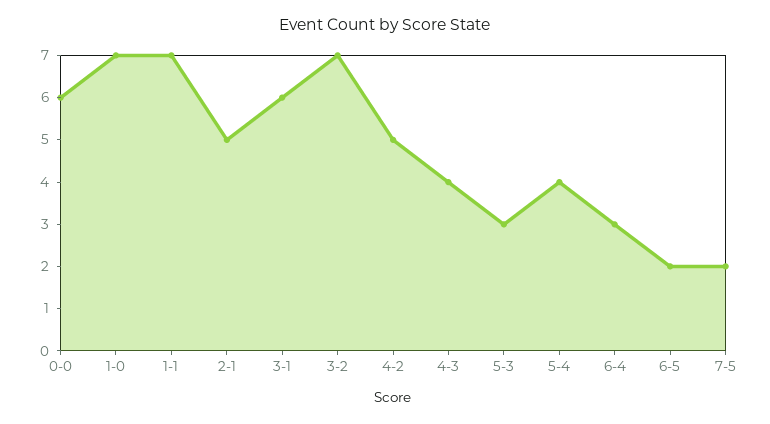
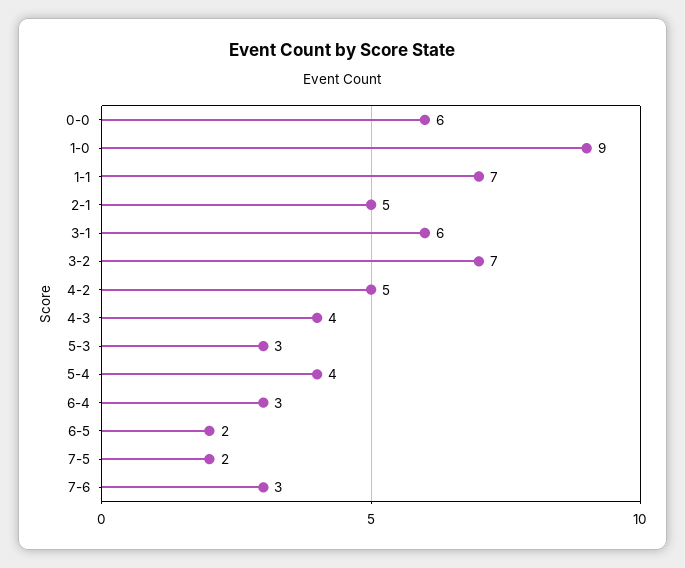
1-0: 7 -> 9
7-6: none -> 3

